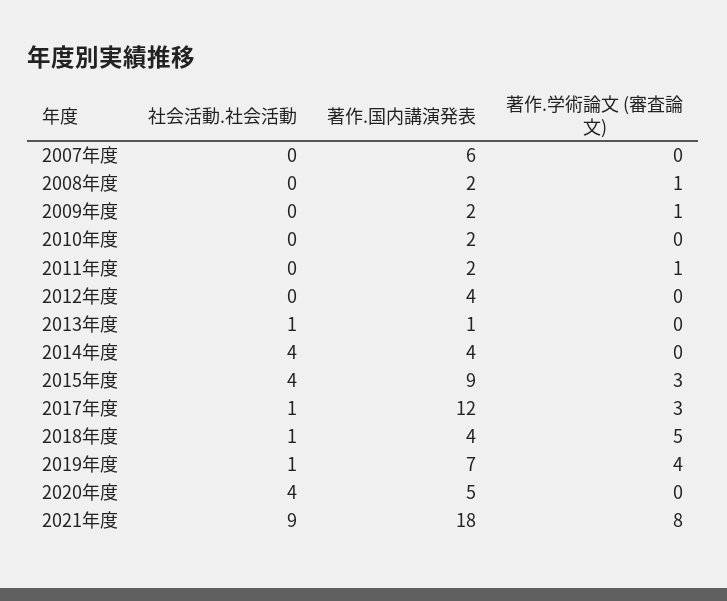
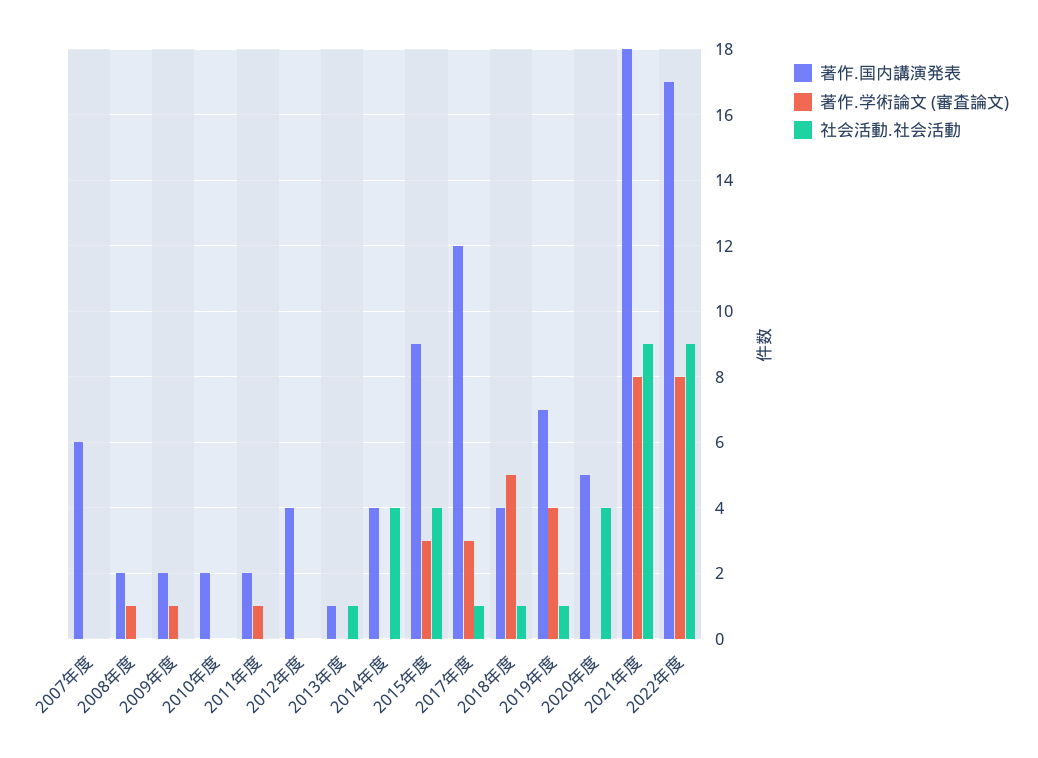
著作.国内講演発表, 2022年度: none -> 17
著作.学術論文 (審査論文), 2022年度: none -> 8
社会活動.社会活動, 2022年度: none -> 9

